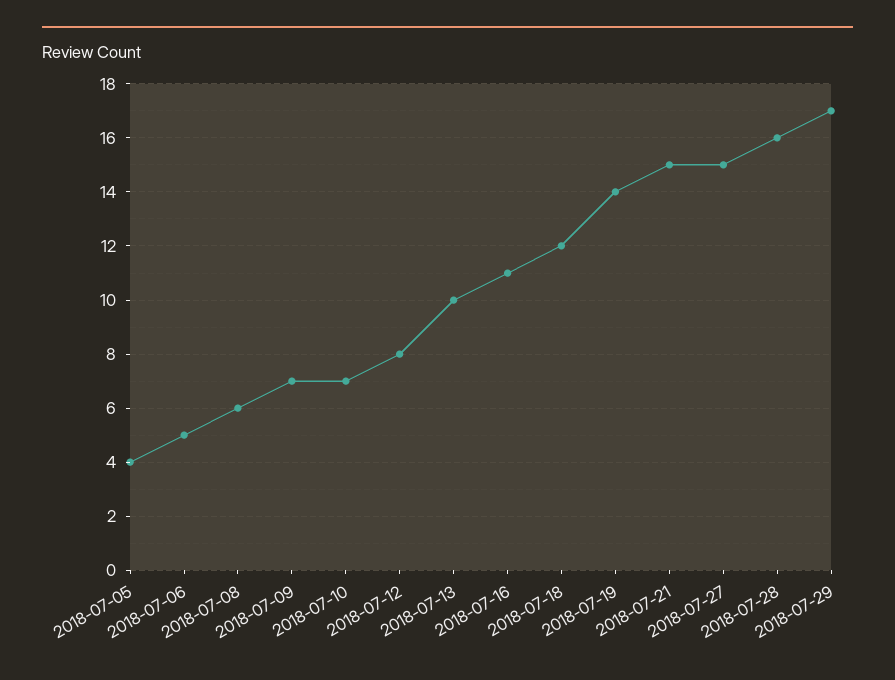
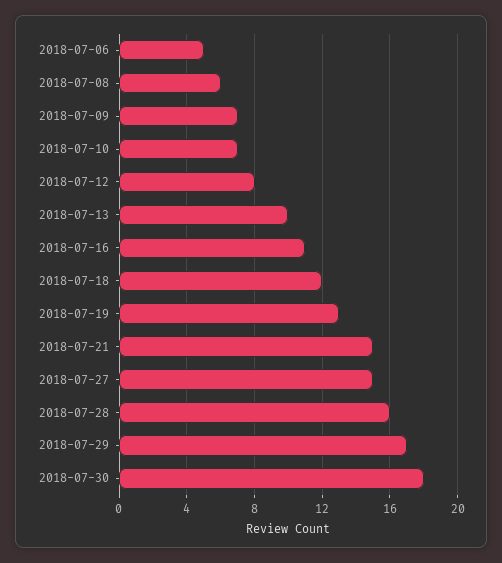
2018-07-05: 4 -> none
2018-07-19: 14 -> 13
2018-07-30: none -> 18

